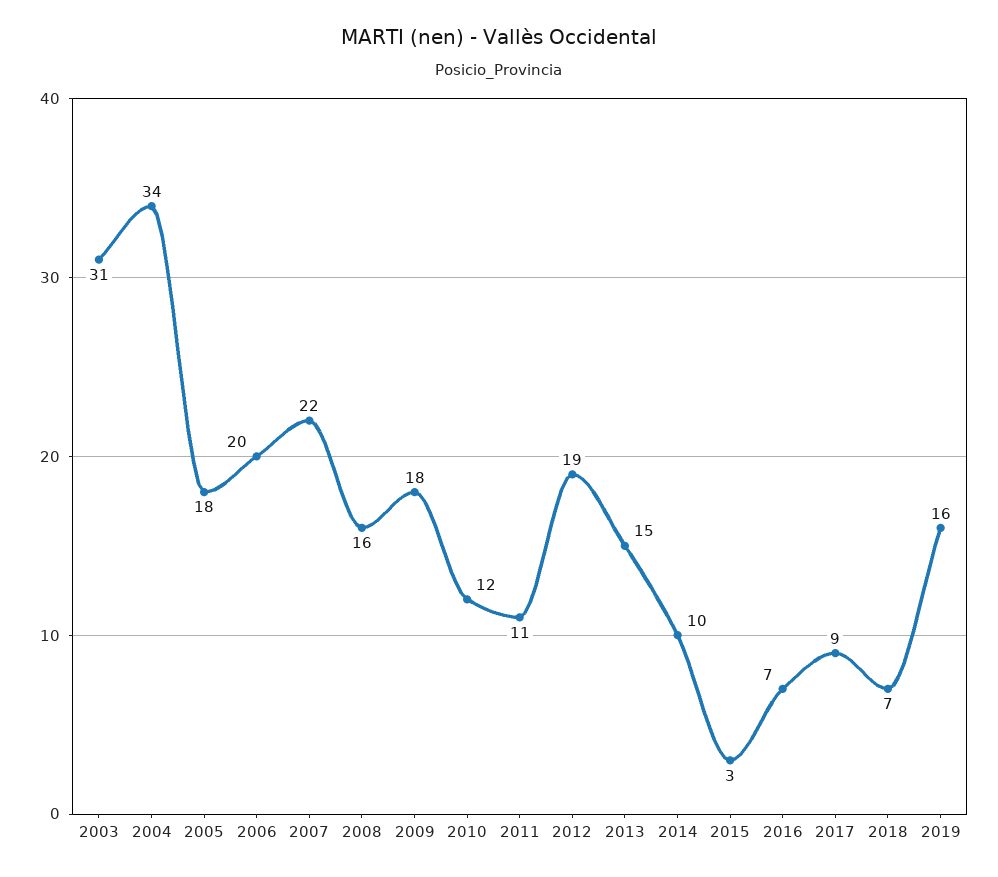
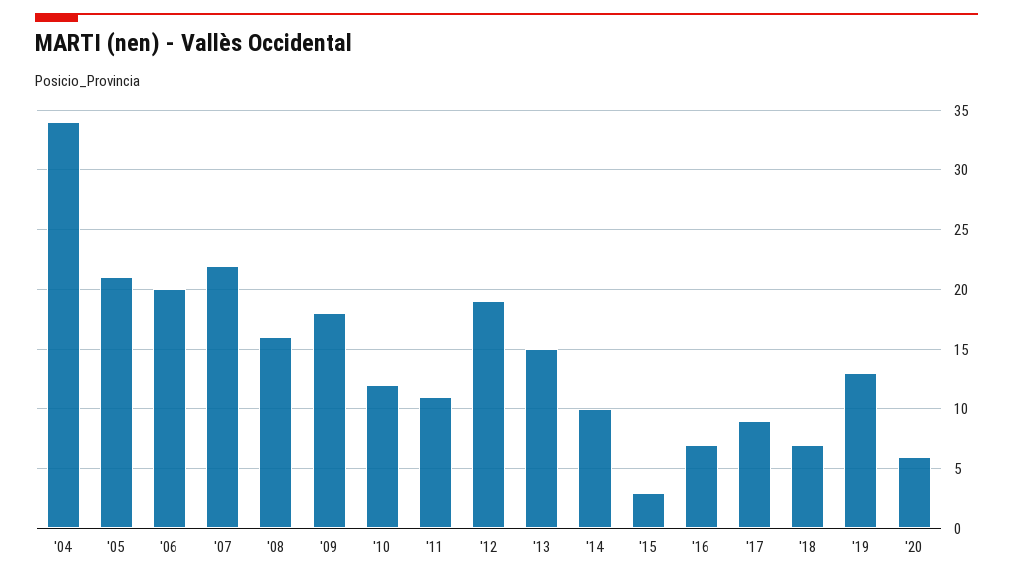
2003: 31 -> none
2005: 18 -> 21
2019: 16 -> 13
'20: none -> 6

